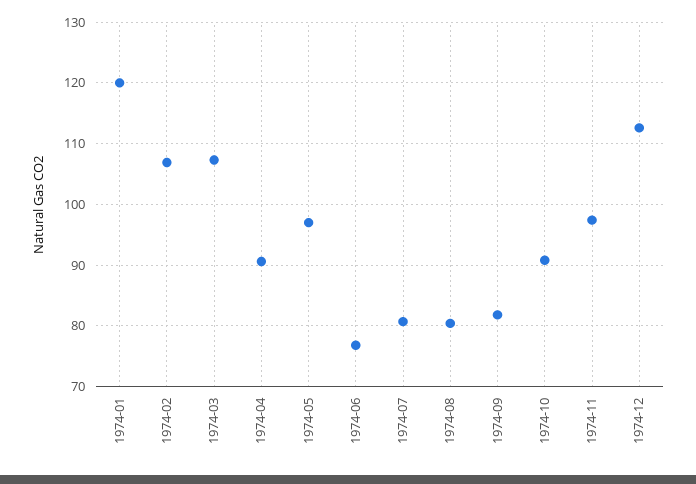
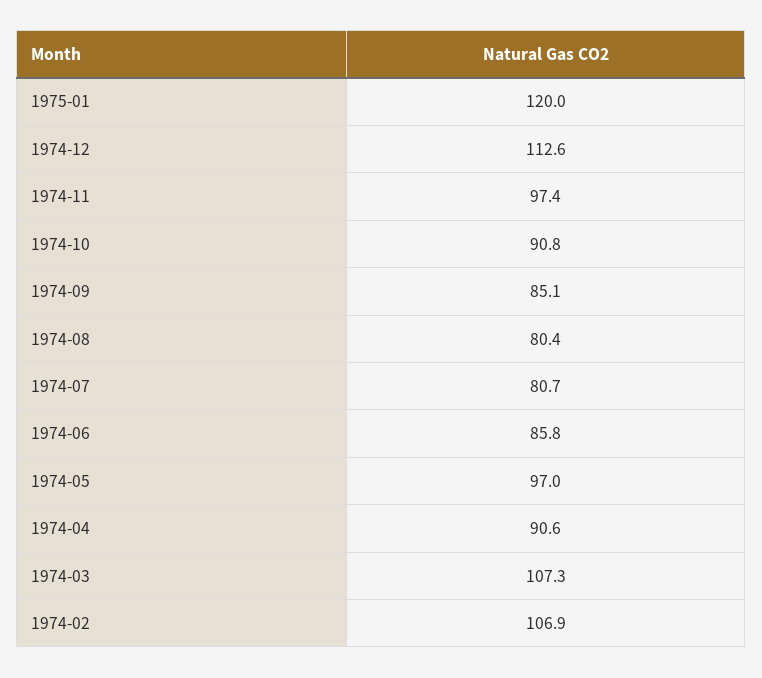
1974-01: 120 -> none
1974-06: 77 -> 85.8
1974-09: 82 -> 85.1
1975-01: none -> 120

